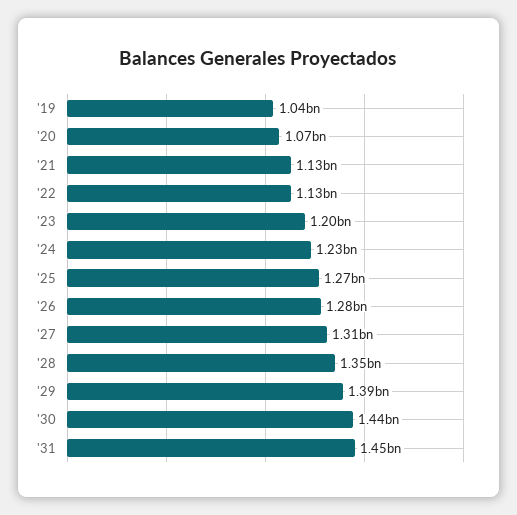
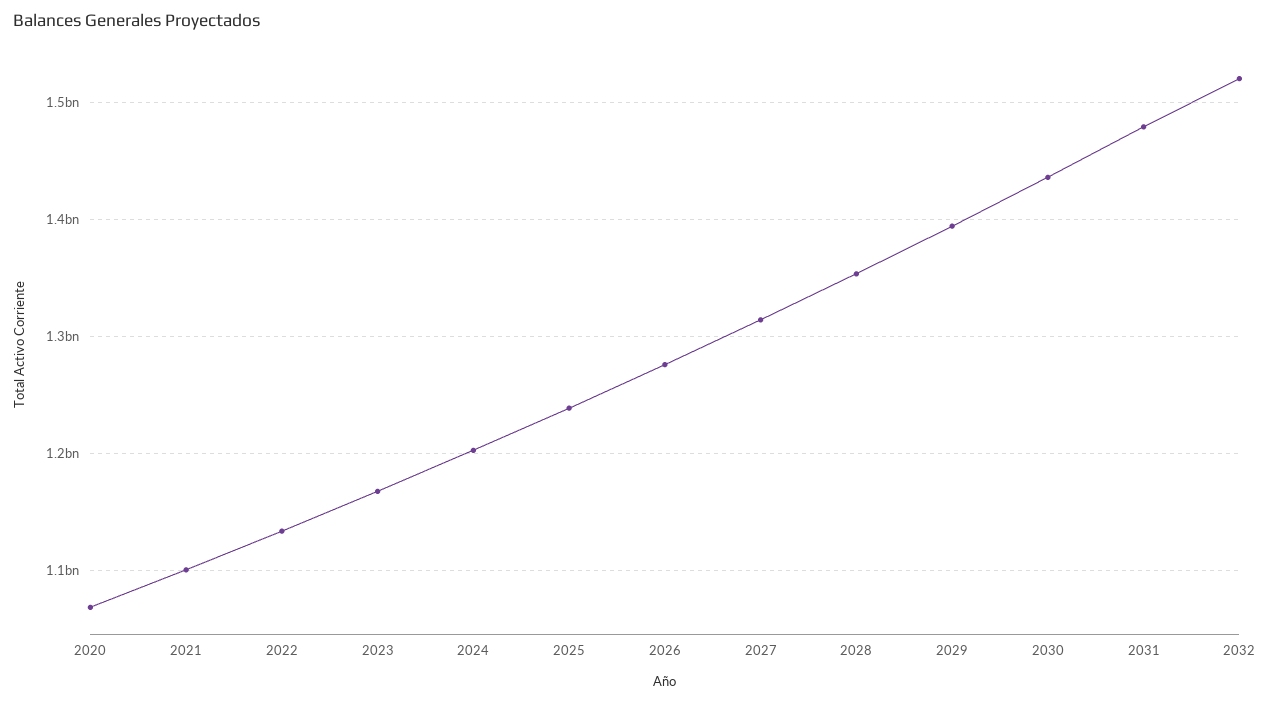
'19: 1040000000 -> none
'21: 1130000000 -> 1100000000
'23: 1200000000 -> 1170000000
'24: 1230000000 -> 1200000000
'25: 1270000000 -> 1240000000
'31: 1450000000 -> 1480000000
2032: none -> 1520000000

